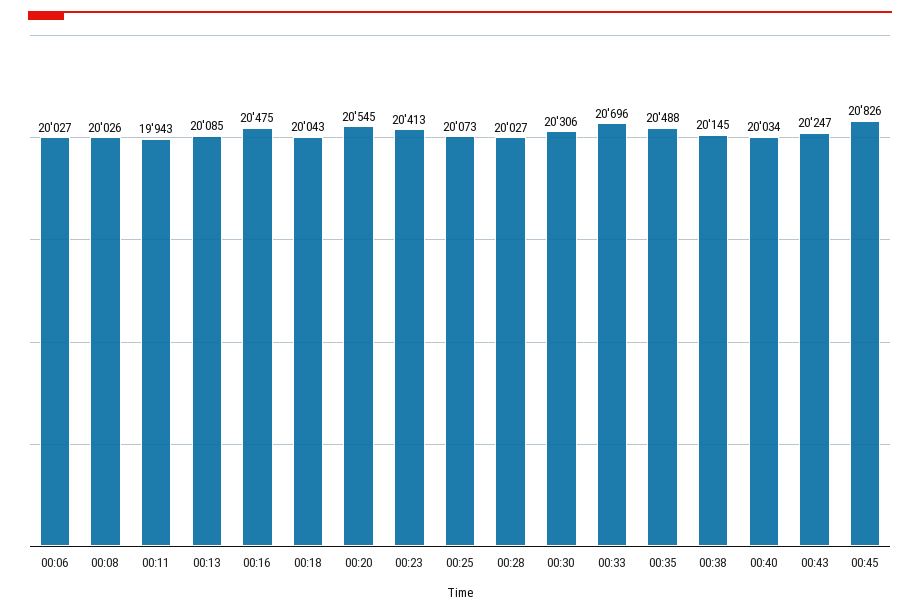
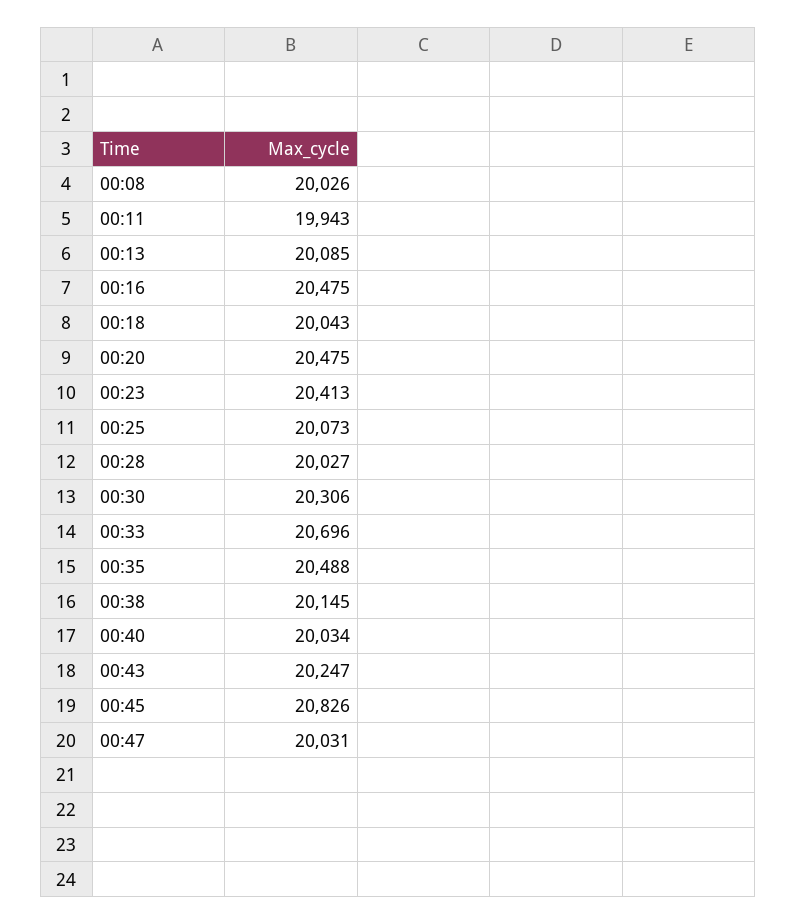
00:06: 20027 -> none
00:20: 20545 -> 20475
00:47: none -> 20031

